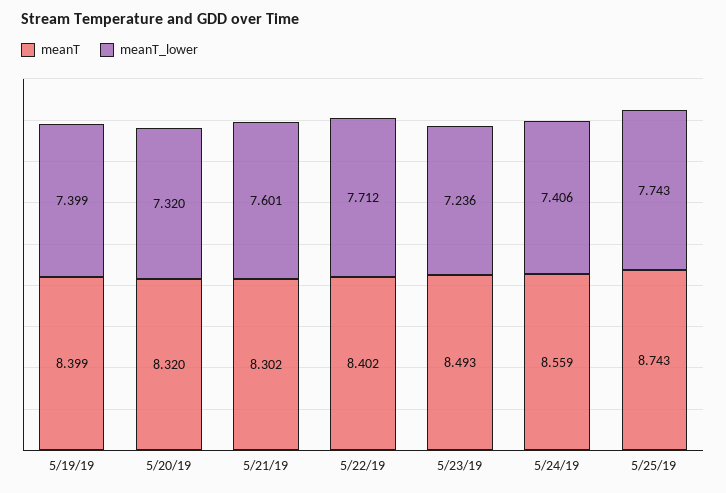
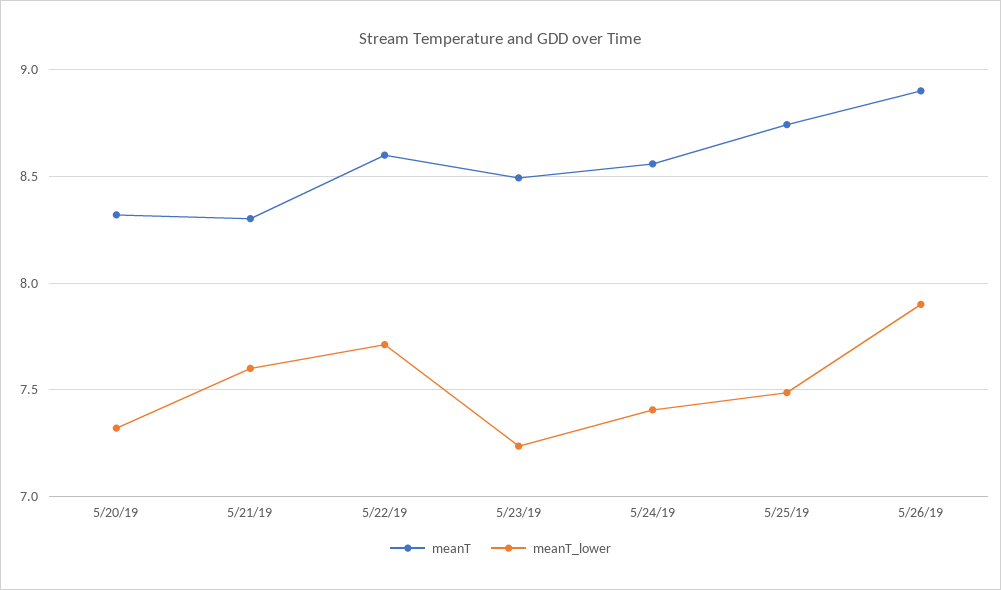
meanT, 5/19/19: 8.399 -> none
meanT_lower, 5/19/19: 7.399 -> none
meanT, 5/22/19: 8.402 -> 8.6
meanT_lower, 5/25/19: 7.743 -> 7.5
meanT, 5/26/19: none -> 8.9
meanT_lower, 5/26/19: none -> 7.9

